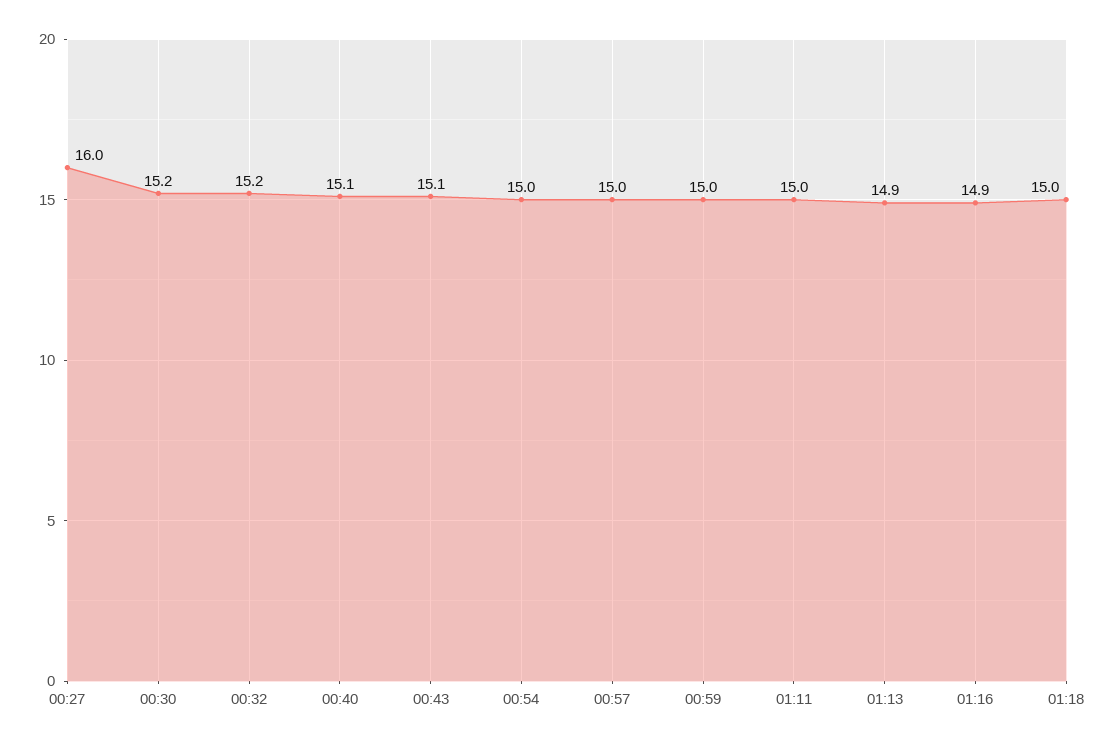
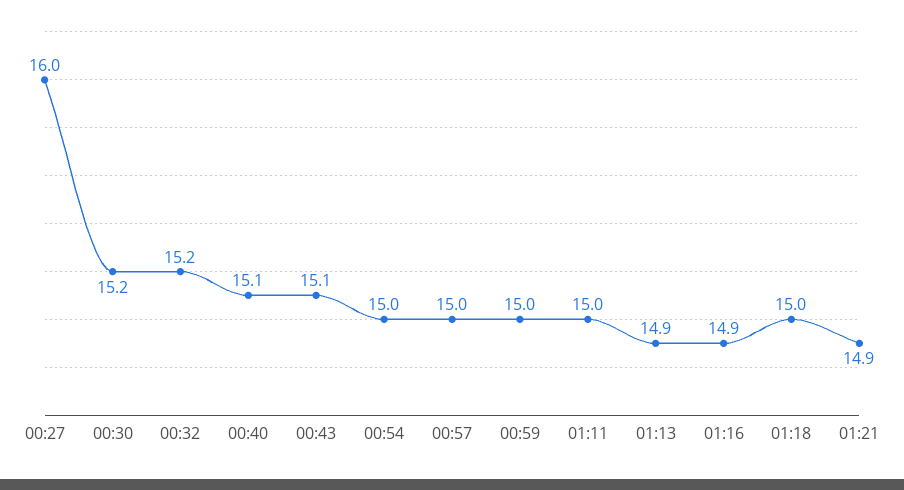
01:21: none -> 14.9

